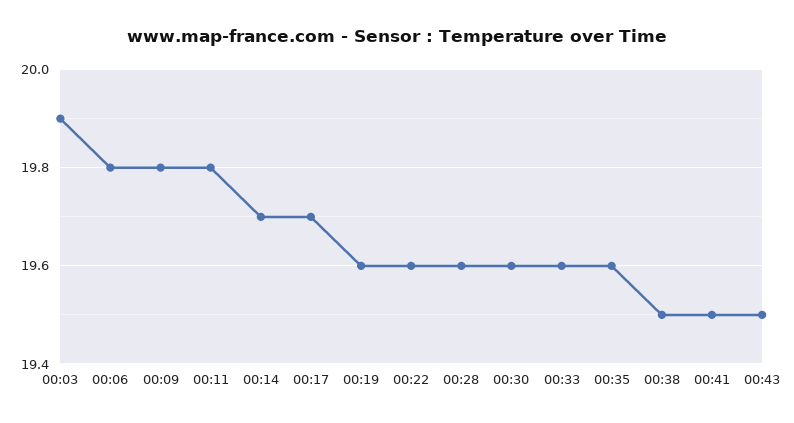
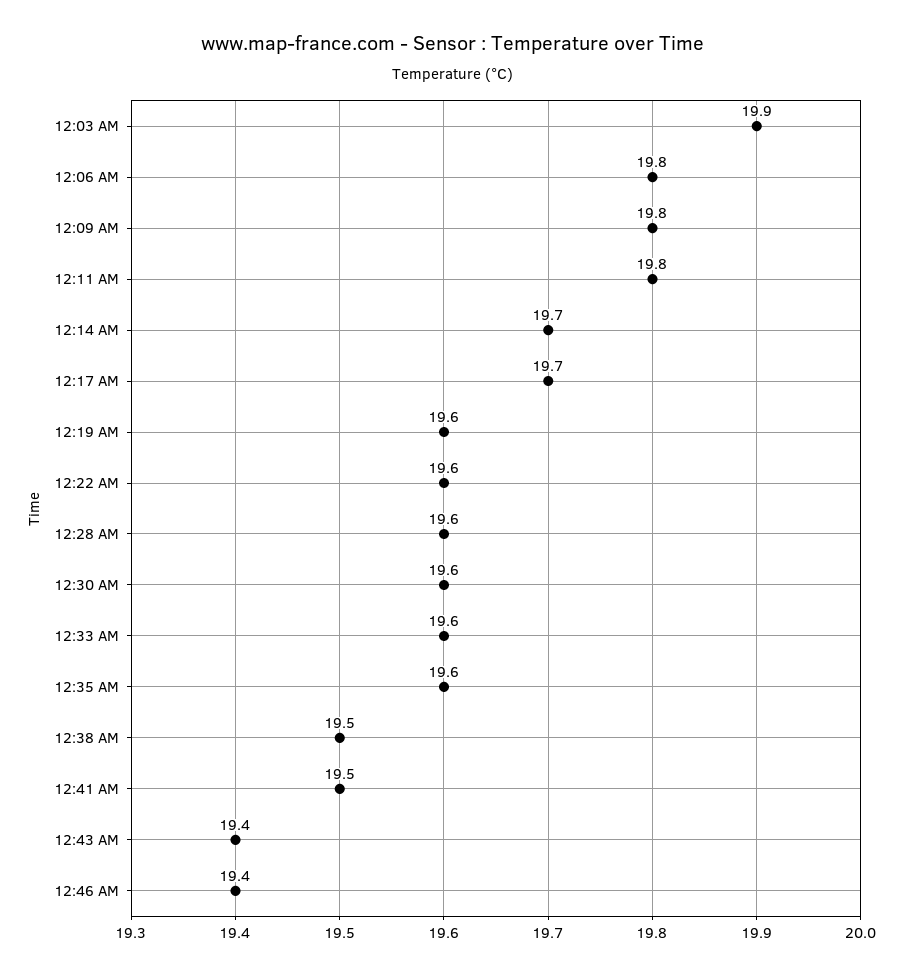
00:43: 19.5 -> 19.4
12:46 AM: none -> 19.4

